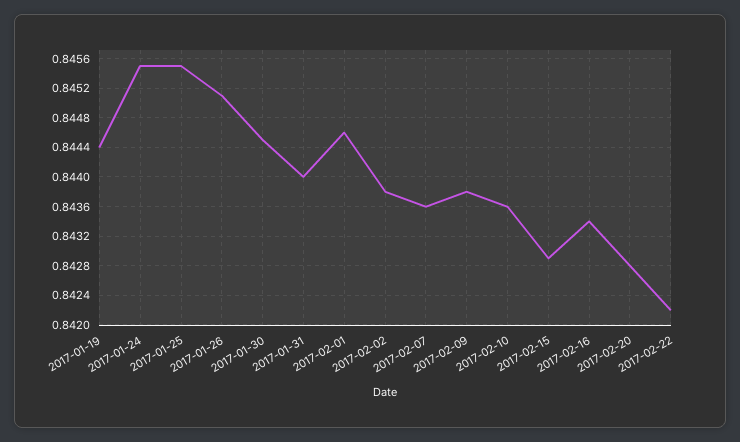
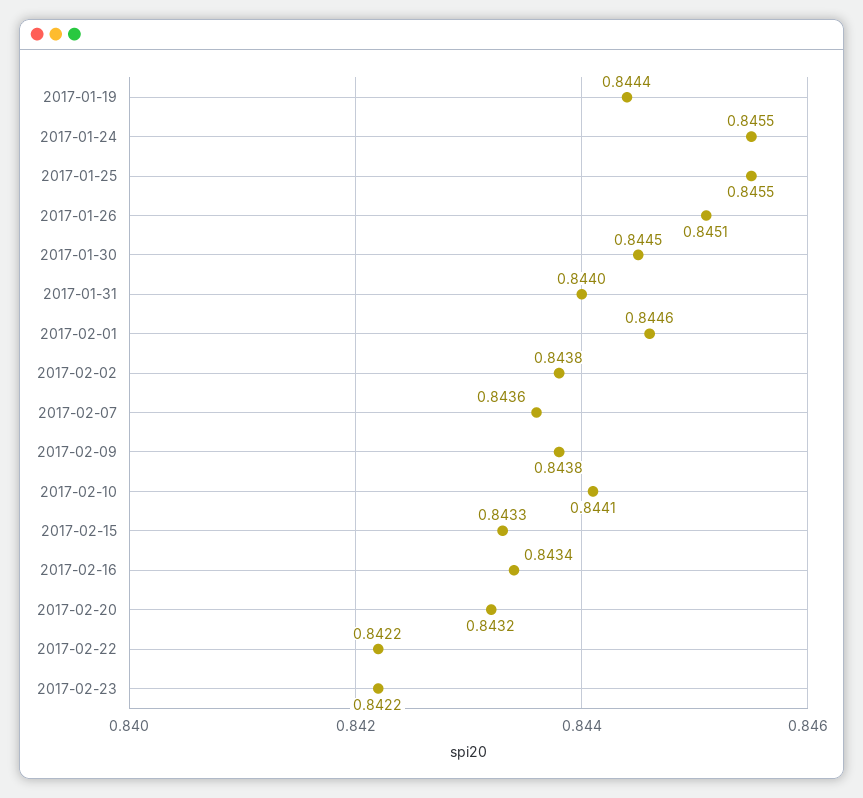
2017-02-10: 0.8436 -> 0.8441
2017-02-15: 0.8429 -> 0.8433
2017-02-20: 0.8428 -> 0.8432
2017-02-23: none -> 0.8422

